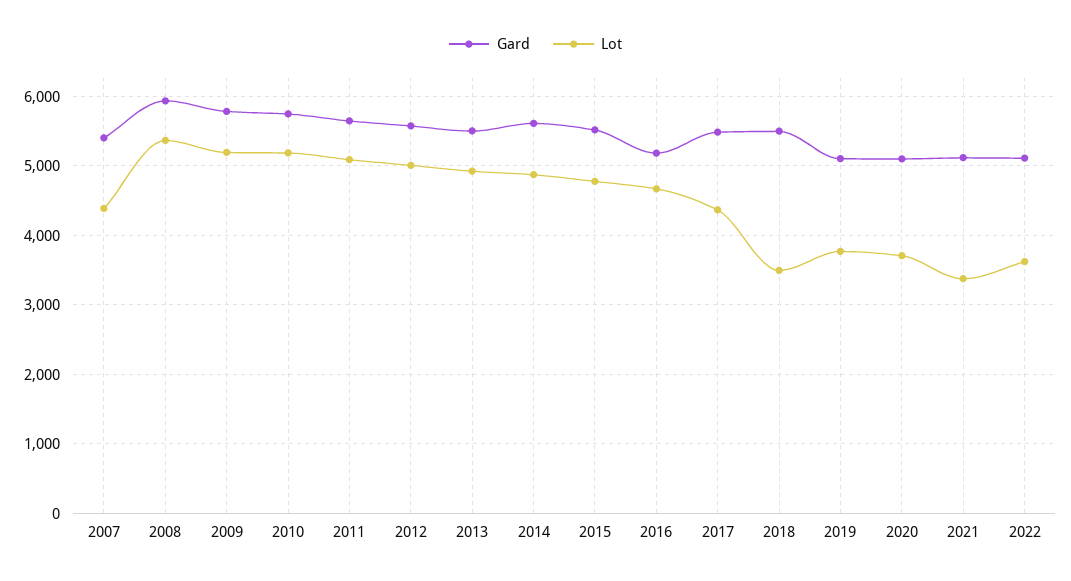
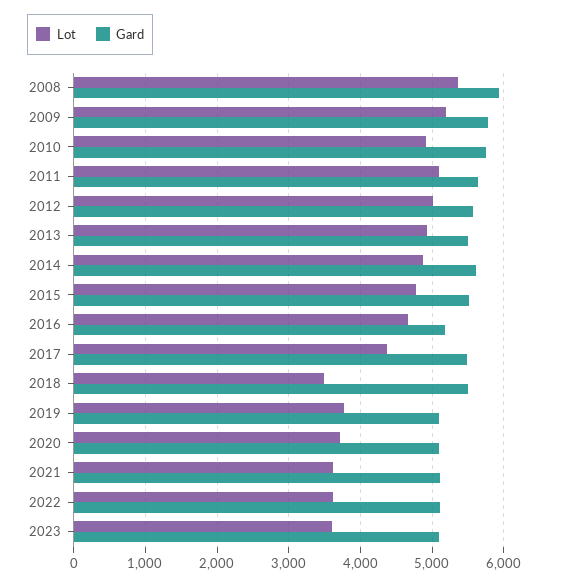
Gard, 2007: 5400 -> none
Lot, 2007: 4400 -> none
Lot, 2010: 5200 -> 4900
Lot, 2021: 3400 -> 3600
Lot, 2023: none -> 3600
Gard, 2023: none -> 5100

